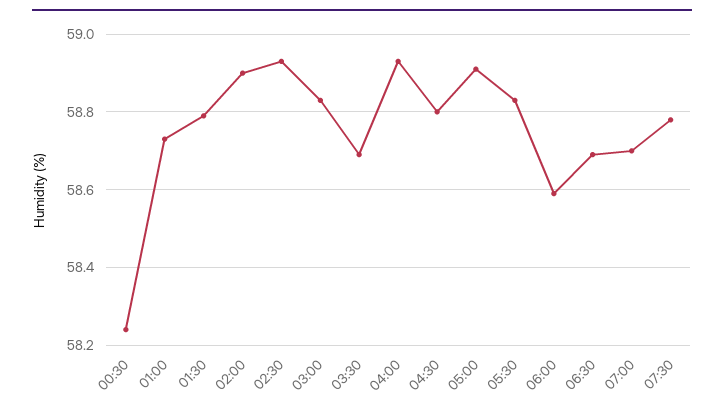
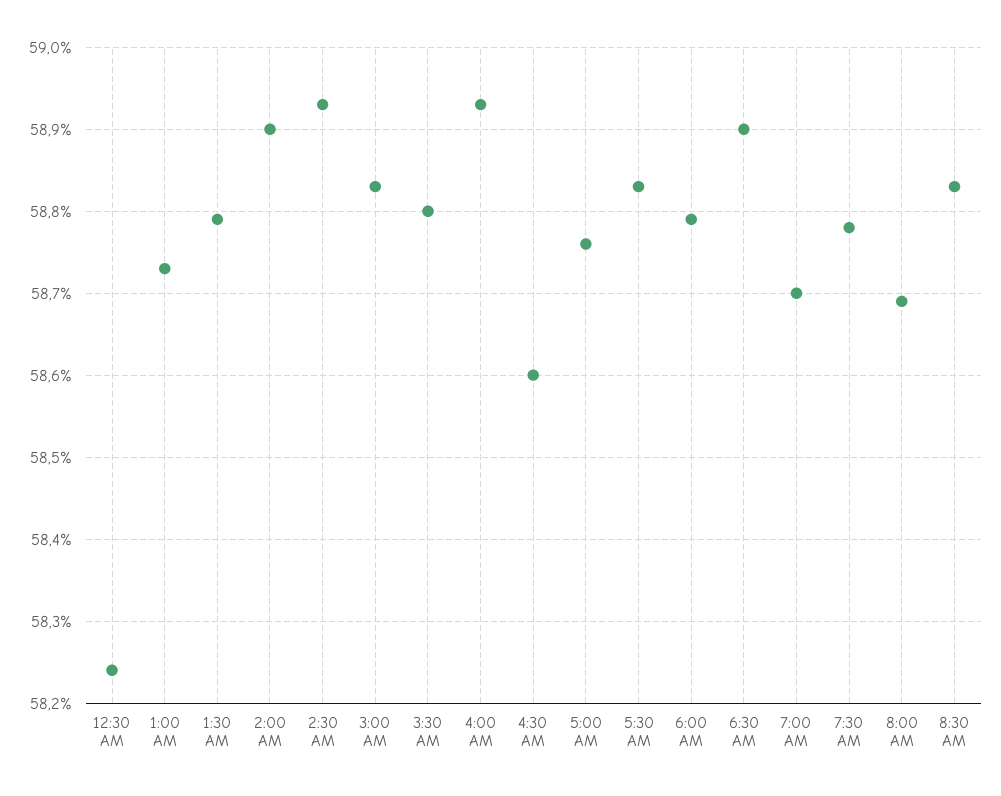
03:30: 58.7 -> 58.8
04:30: 58.8 -> 58.6
05:00: 58.9 -> 58.76
06:00: 58.6 -> 58.79
06:30: 58.7 -> 58.9
8:00 AM: none -> 58.69
8:30 AM: none -> 58.83

